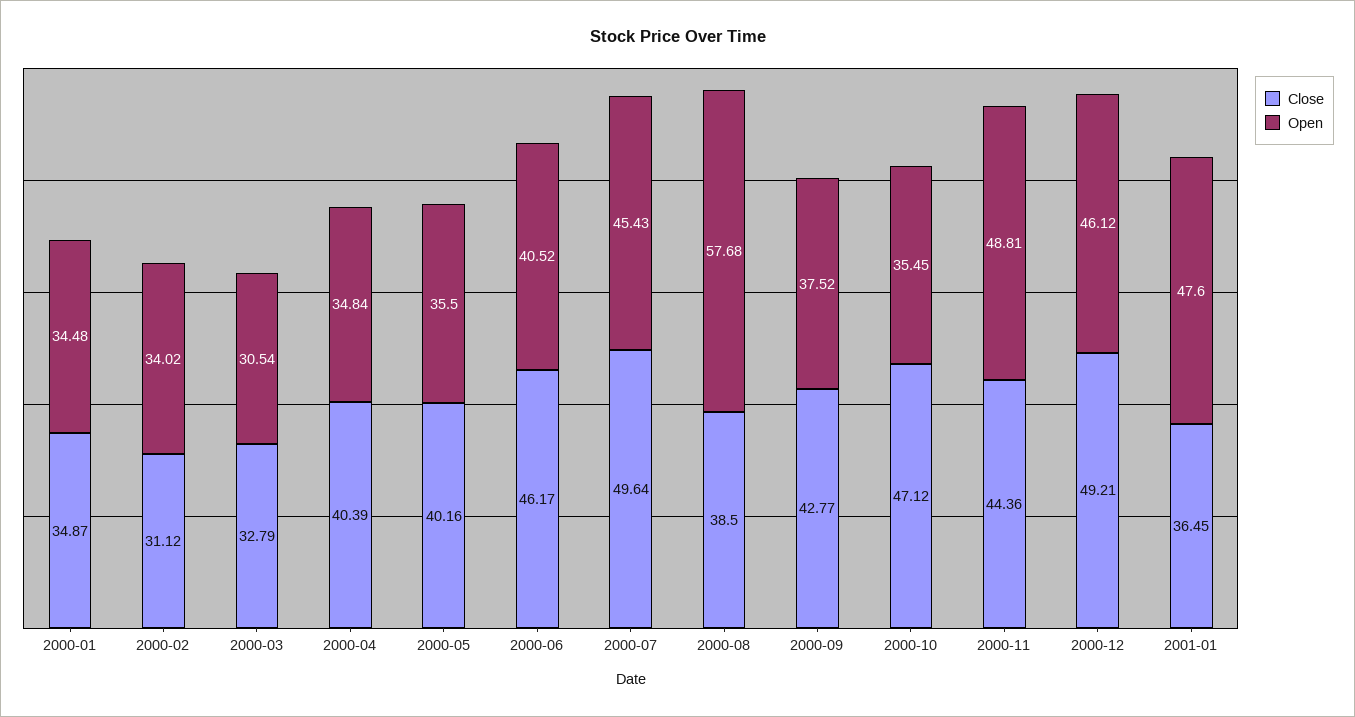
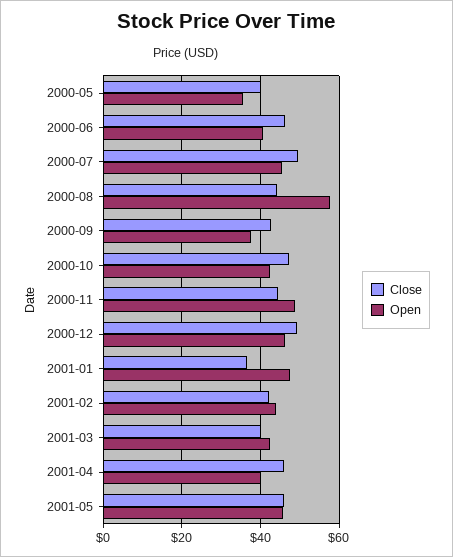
Close, 2000-01: 34.87 -> none
Open, 2000-01: 34.48 -> none
Close, 2000-02: 31.12 -> none
Open, 2000-02: 34.02 -> none
Close, 2000-03: 32.79 -> none
Open, 2000-03: 30.54 -> none
Close, 2000-04: 40.39 -> none
Open, 2000-04: 34.84 -> none
Close, 2000-08: 38.5 -> 44
Open, 2000-10: 35.45 -> 42
Close, 2001-02: none -> 42
Open, 2001-02: none -> 44
Close, 2001-03: none -> 40
Open, 2001-03: none -> 42
Close, 2001-04: none -> 46
Open, 2001-04: none -> 40
Close, 2001-05: none -> 46
Open, 2001-05: none -> 46

